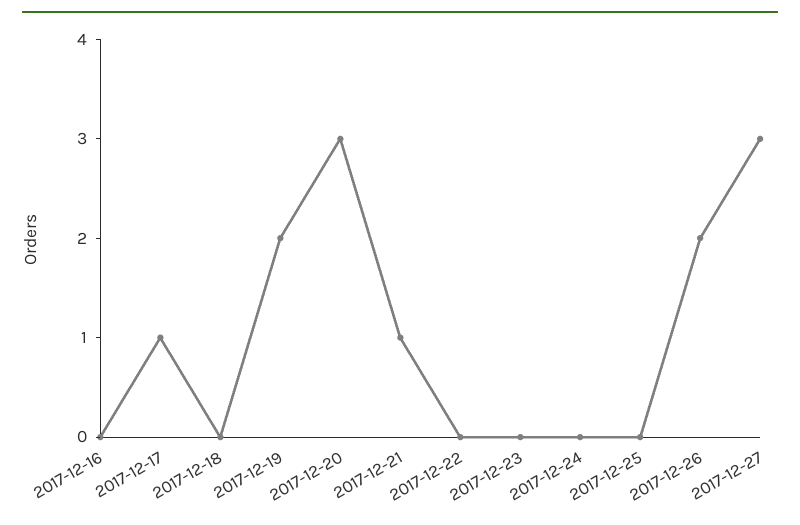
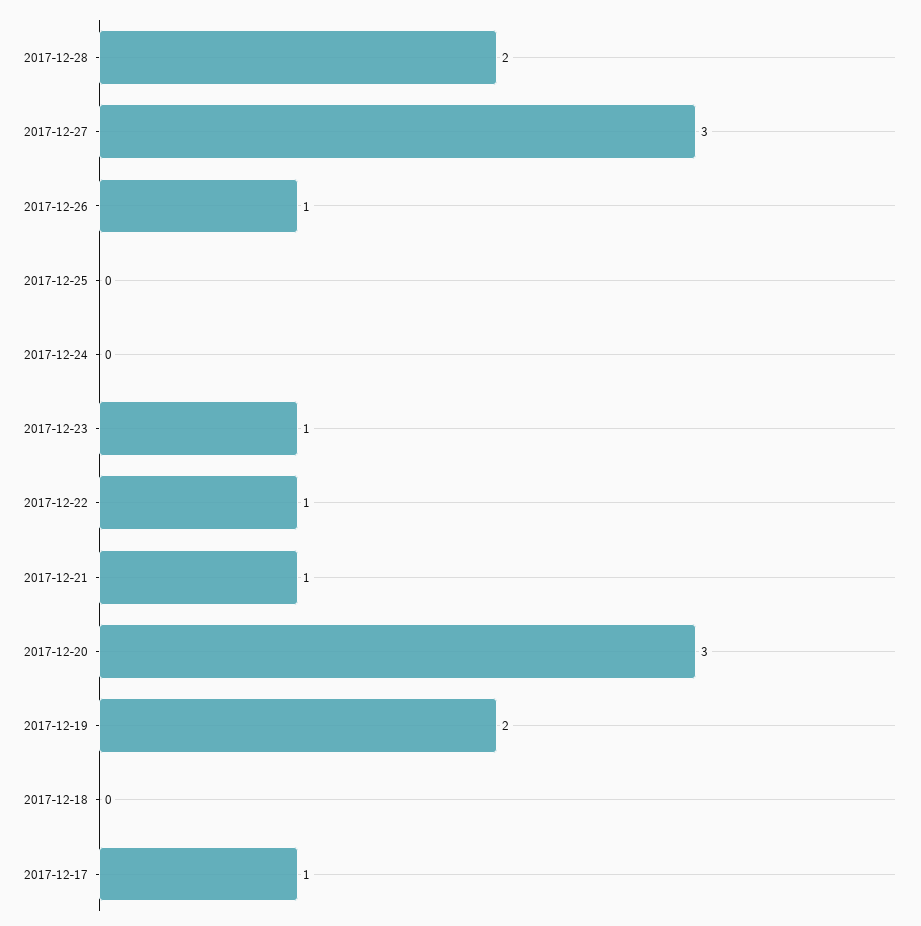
2017-12-16: 0 -> none
2017-12-22: 0 -> 1
2017-12-23: 0 -> 1
2017-12-26: 2 -> 1
2017-12-28: none -> 2

